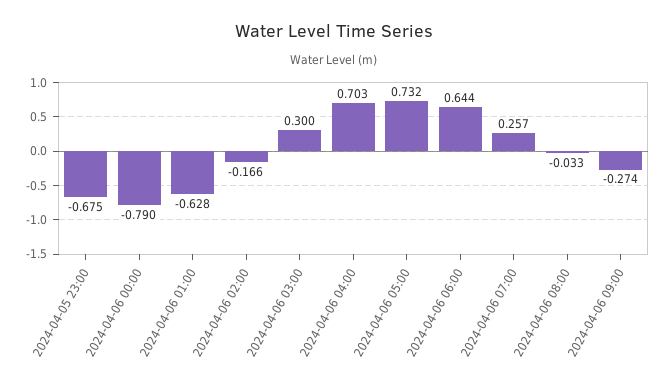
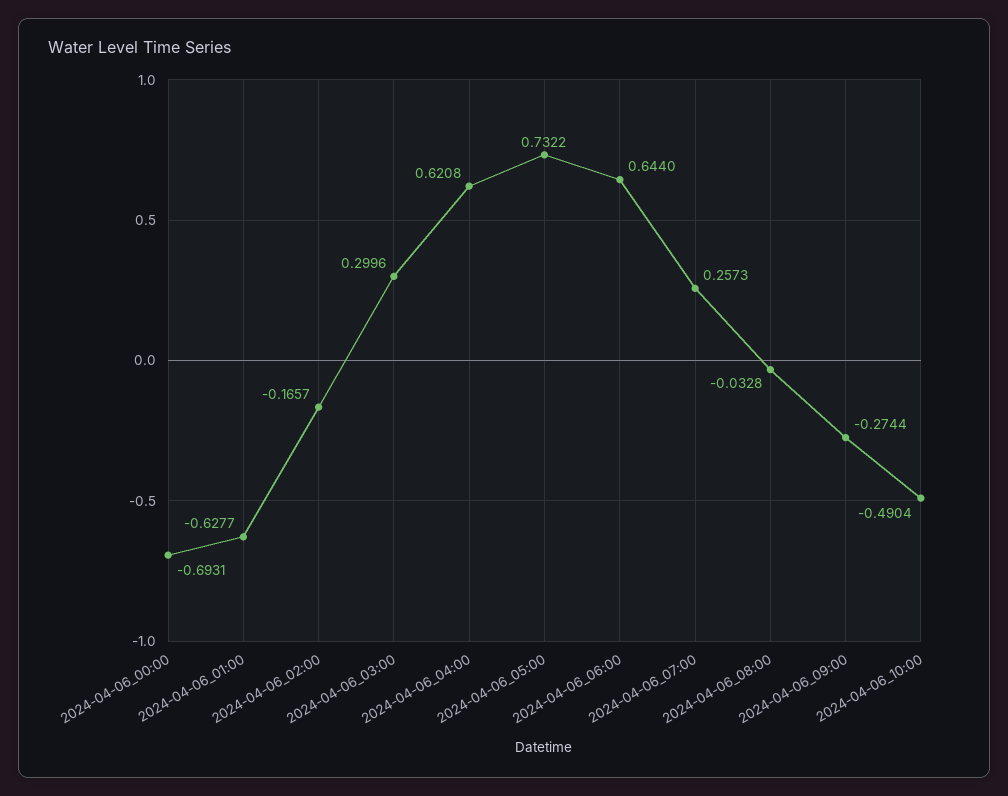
2024-04-05 23:00: -0.675 -> none
2024-04-06 00:00: -0.79 -> -0.6931
2024-04-06 04:00: 0.703 -> 0.6208
2024-04-06_10:00: none -> -0.4904

